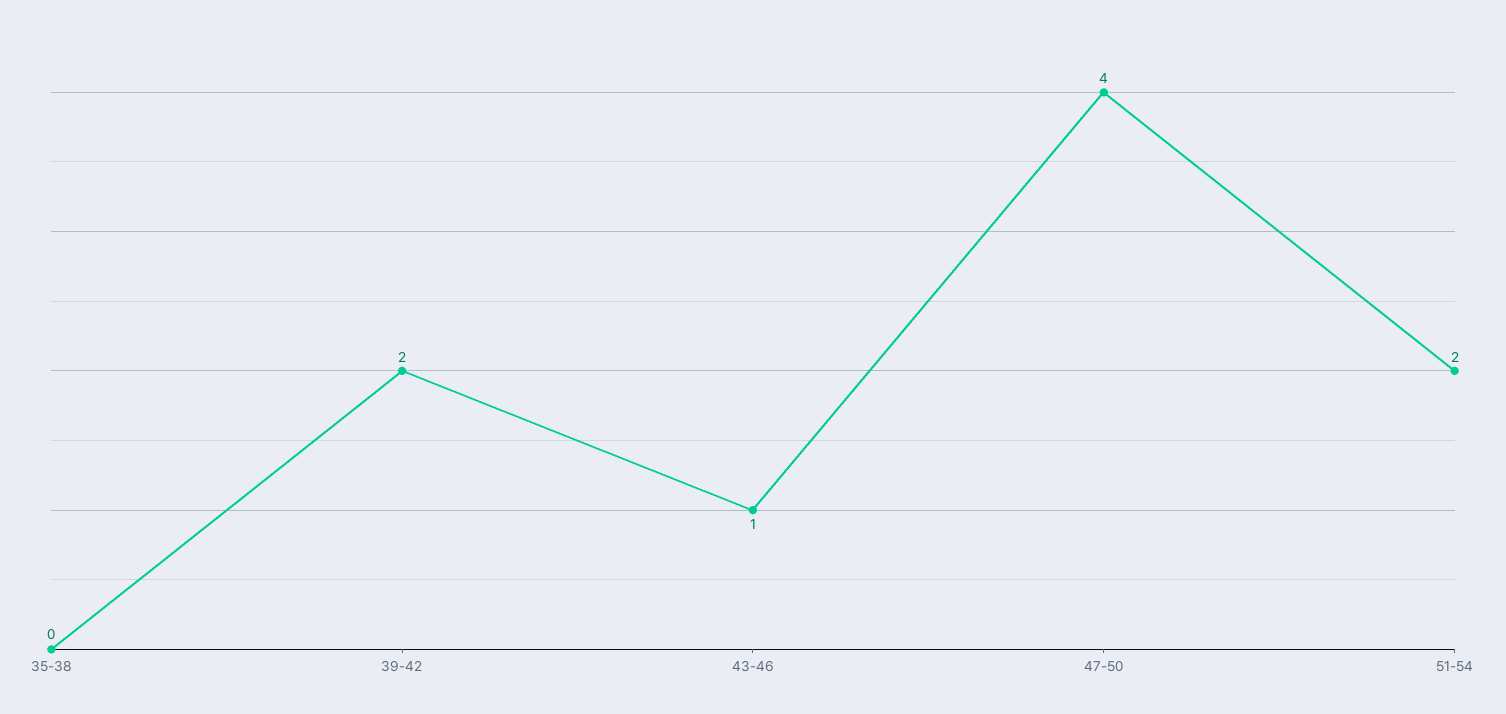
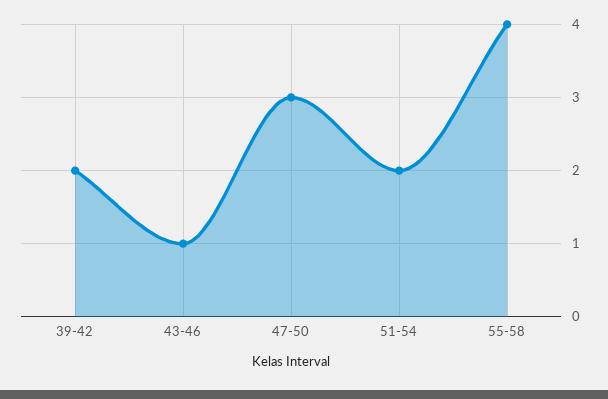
35-38: 0 -> none
47-50: 4 -> 3
55-58: none -> 4

